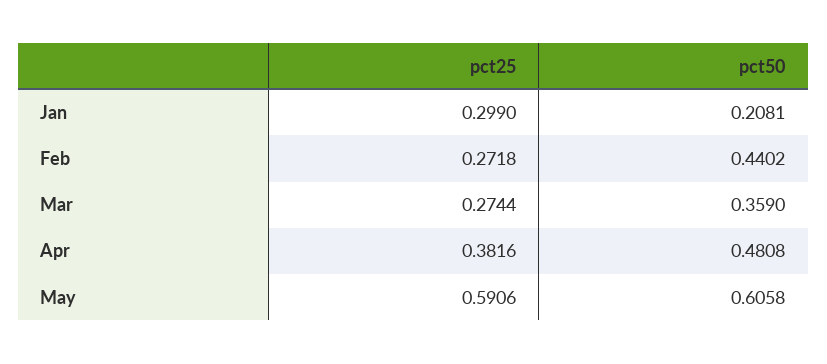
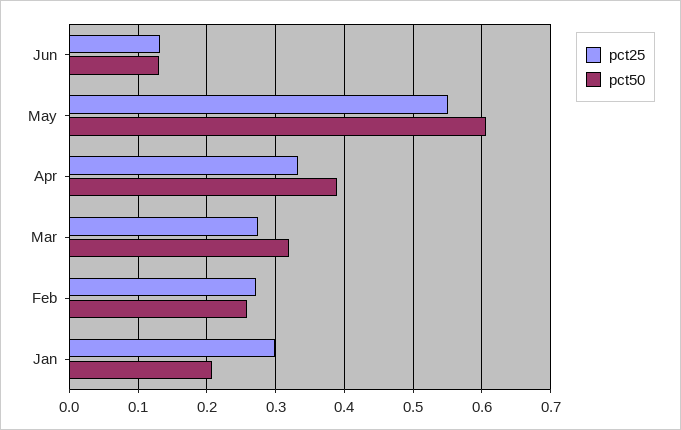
pct50, Feb: 0.4402 -> 0.26
pct50, Mar: 0.359 -> 0.32
pct25, Apr: 0.3816 -> 0.33
pct50, Apr: 0.4808 -> 0.39
pct25, May: 0.5906 -> 0.55
pct25, Jun: none -> 0.13
pct50, Jun: none -> 0.13

